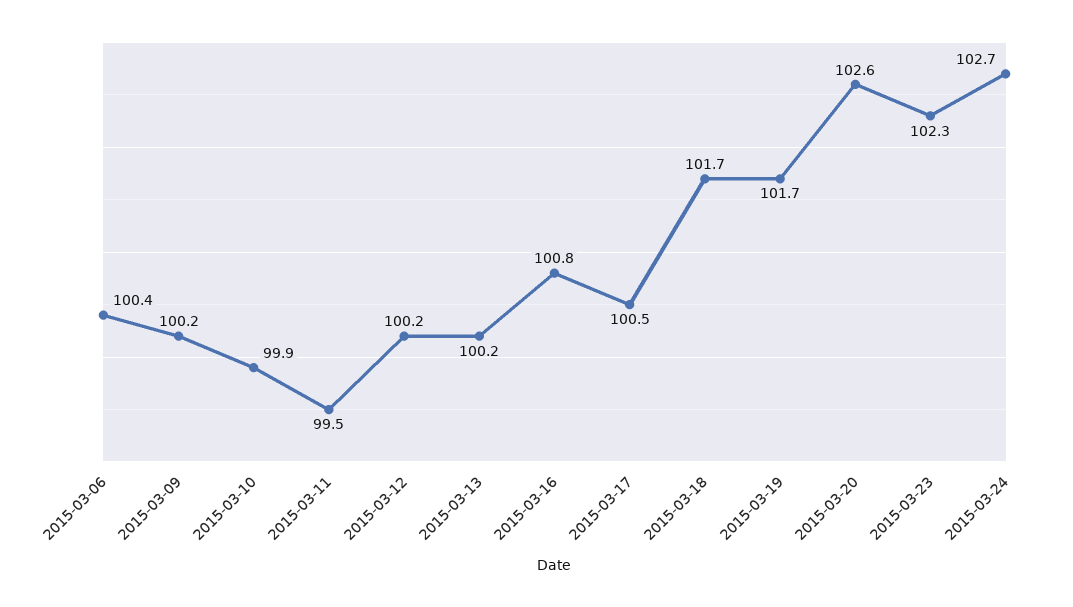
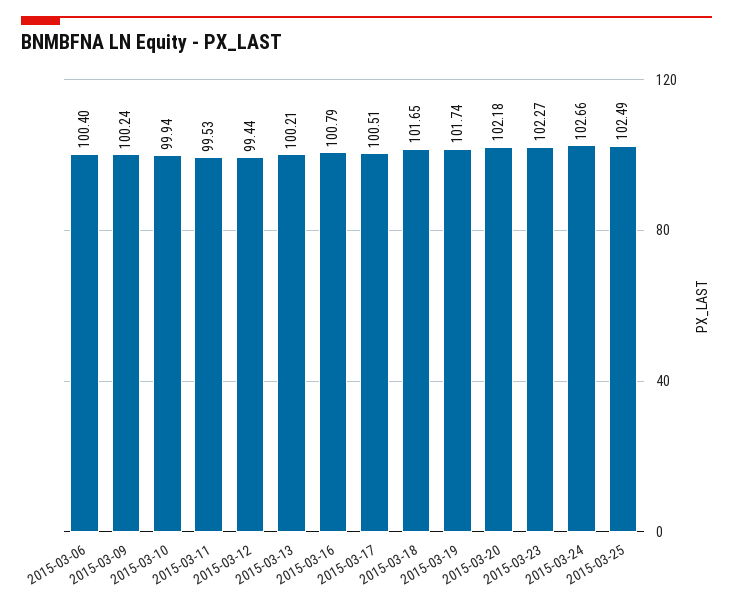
2015-03-12: 100.2 -> 99.44
2015-03-20: 102.6 -> 102.18
2015-03-25: none -> 102.49

